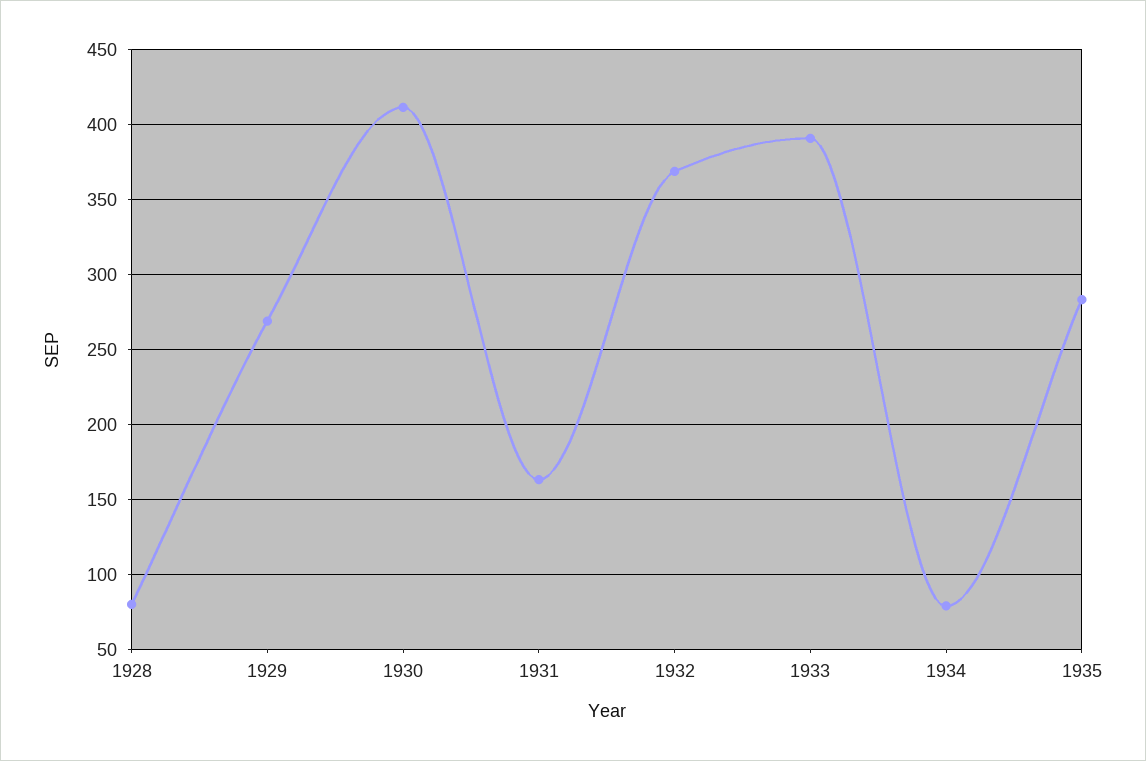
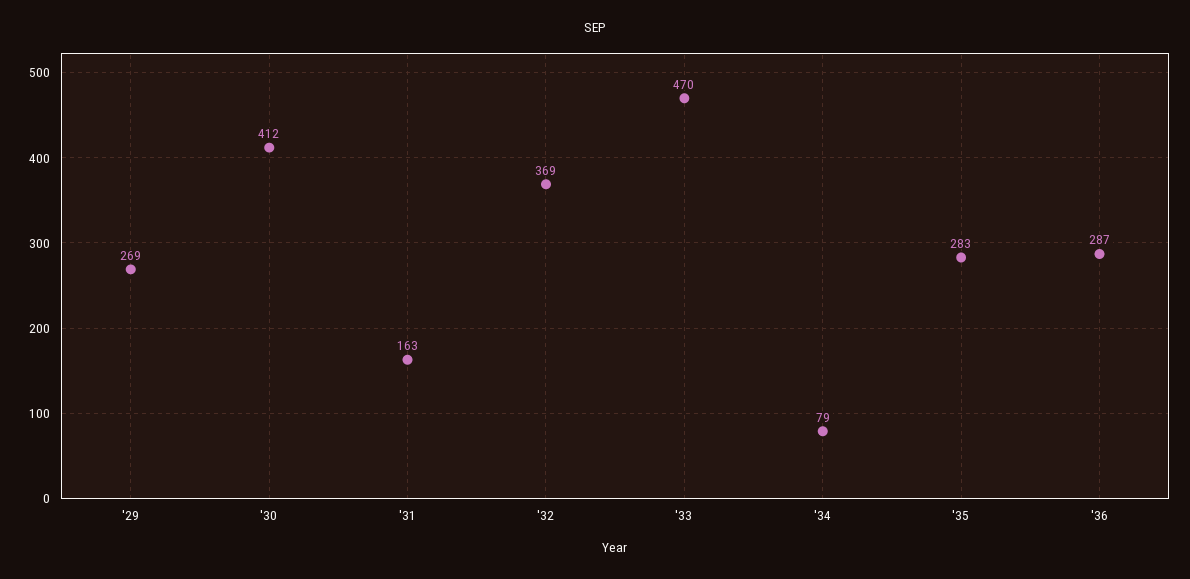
1928: 80 -> none
1933: 390 -> 470
'36: none -> 287

